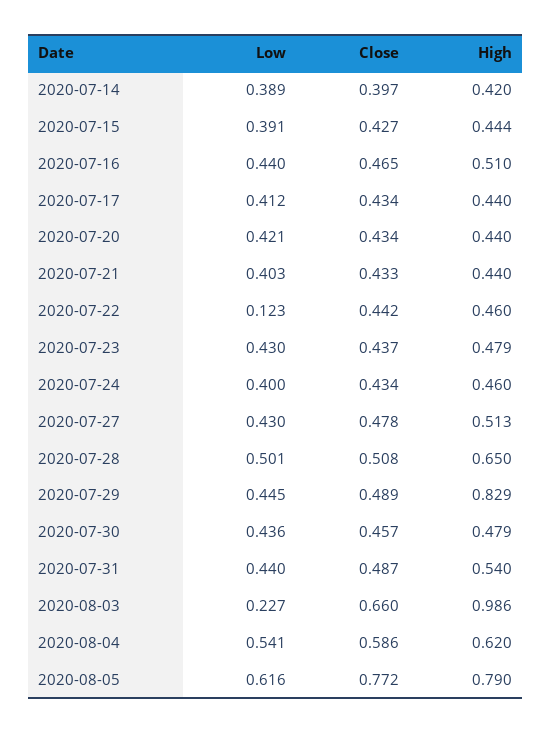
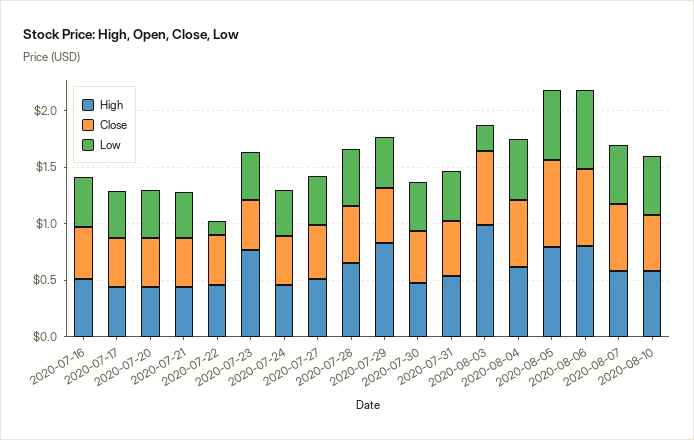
Low, 2020-07-14: 0.389 -> none
Close, 2020-07-14: 0.397 -> none
High, 2020-07-14: 0.42 -> none
Low, 2020-07-15: 0.391 -> none
Close, 2020-07-15: 0.427 -> none
High, 2020-07-15: 0.444 -> none
High, 2020-07-23: 0.479 -> 0.8
High, 2020-08-06: none -> 0.8
Close, 2020-08-06: none -> 0.7
Low, 2020-08-06: none -> 0.7
High, 2020-08-07: none -> 0.6
Close, 2020-08-07: none -> 0.6
Low, 2020-08-07: none -> 0.5
High, 2020-08-10: none -> 0.6
Close, 2020-08-10: none -> 0.5
Low, 2020-08-10: none -> 0.5

